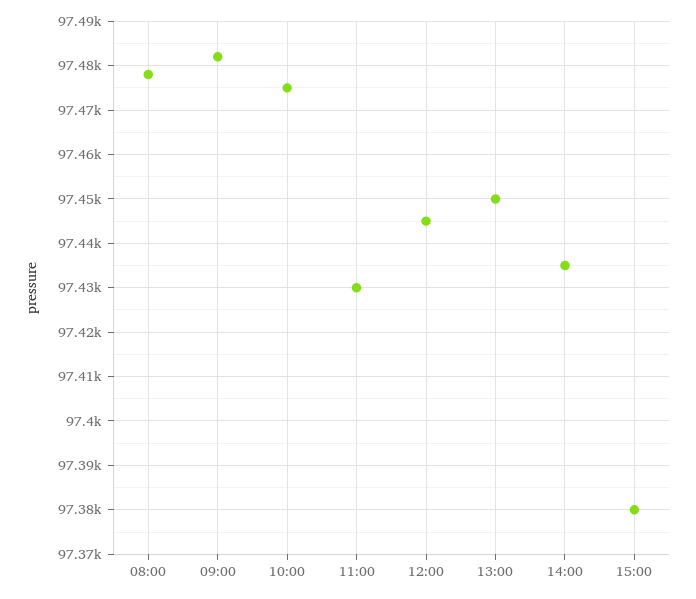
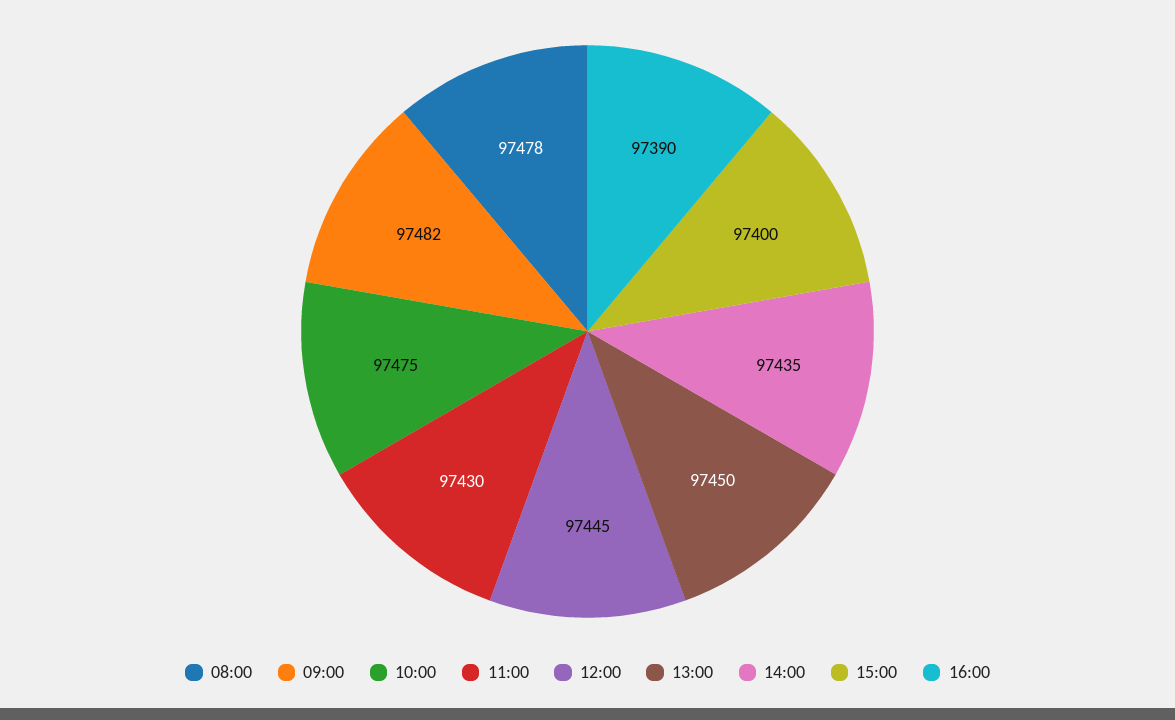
15:00: 97380 -> 97400
16:00: none -> 97390

